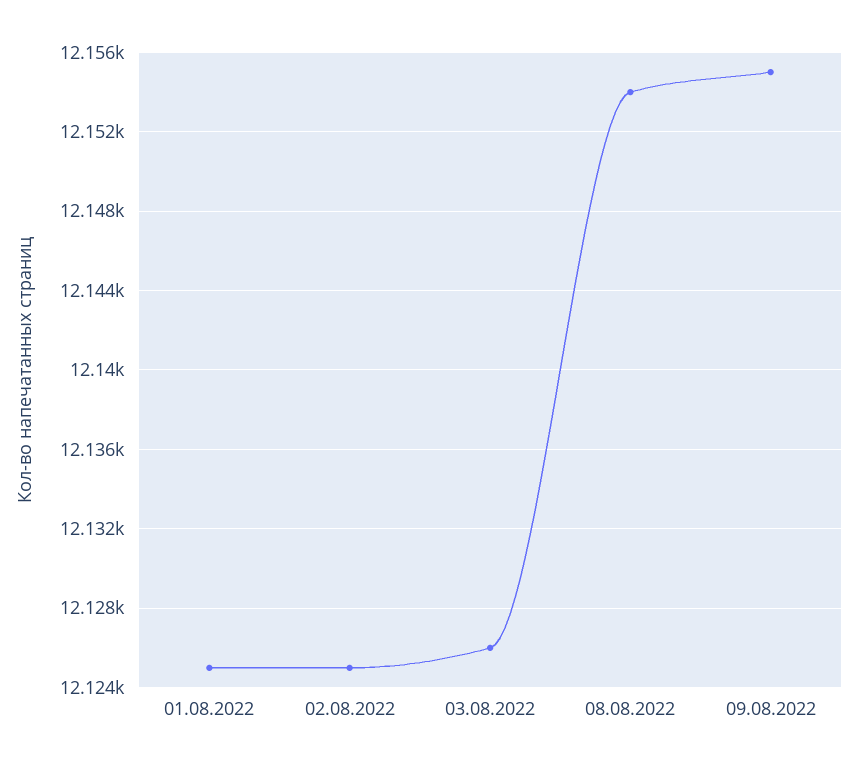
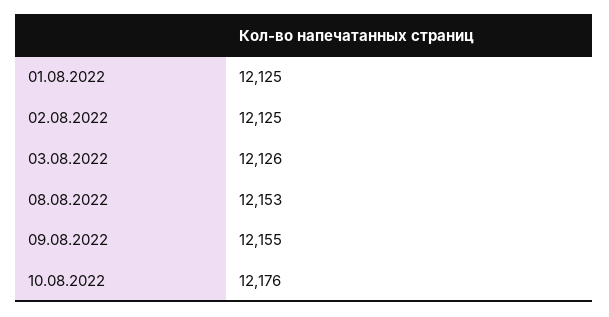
08.08.2022: 12154 -> 12153
10.08.2022: none -> 12176

